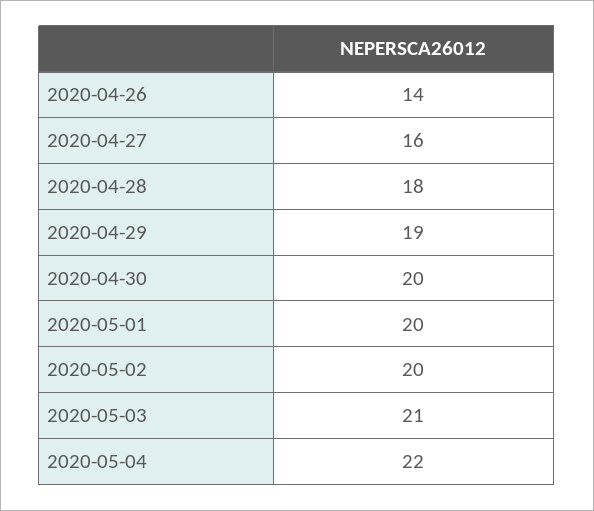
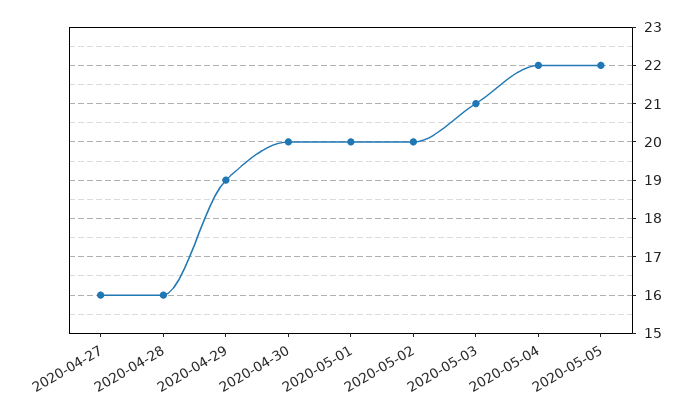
2020-04-26: 14 -> none
2020-04-28: 18 -> 16
2020-05-05: none -> 22

